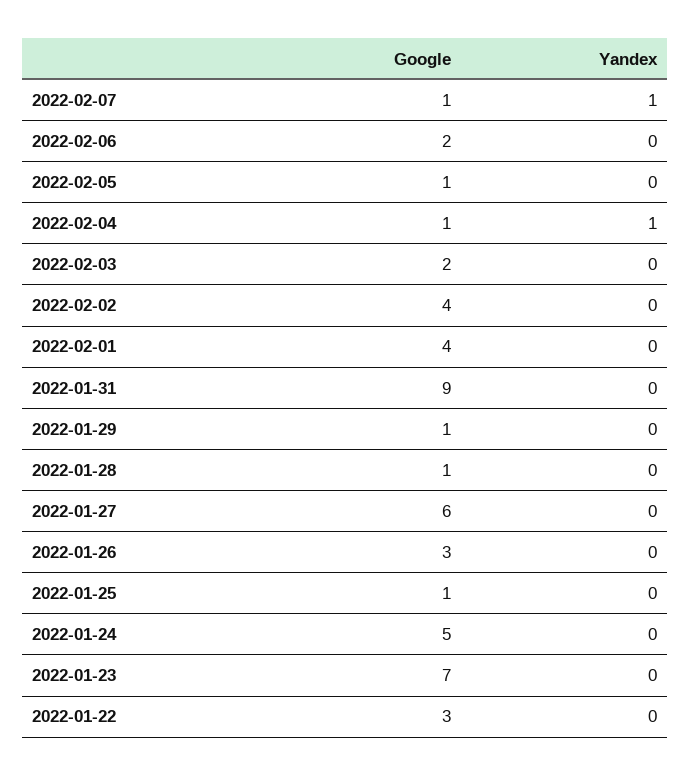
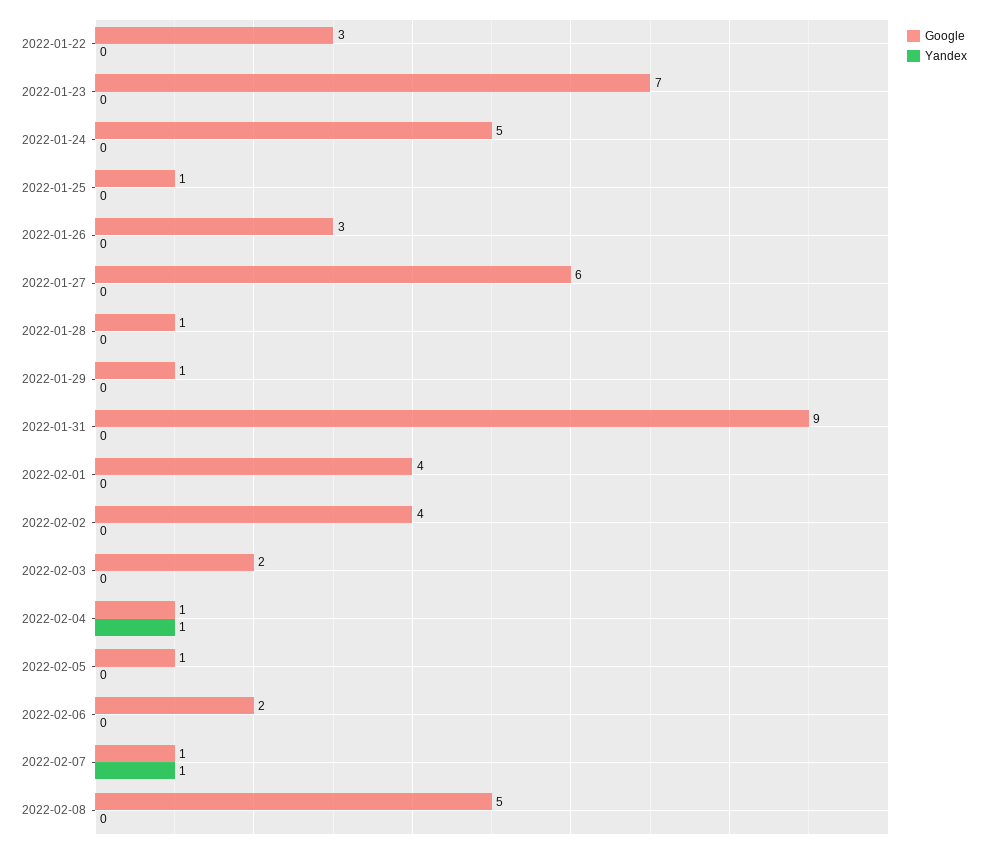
Google, 2022-02-08: none -> 5
Yandex, 2022-02-08: none -> 0

